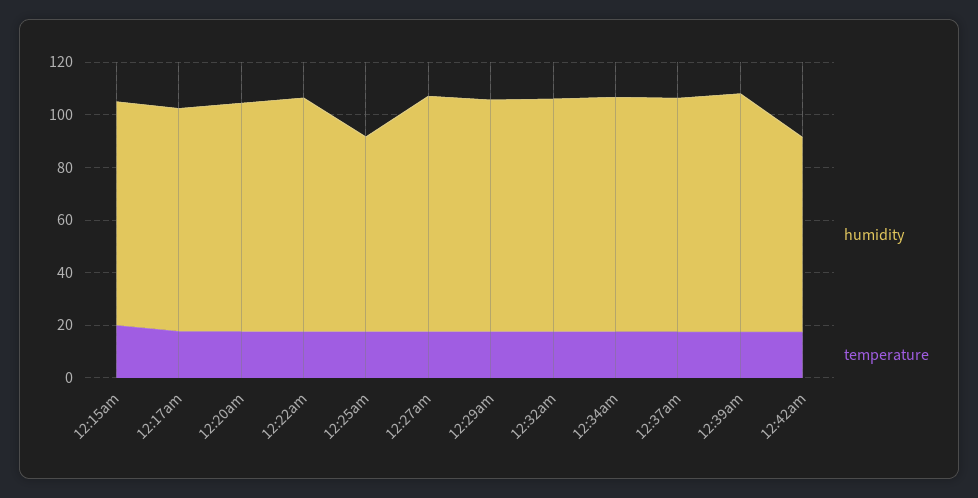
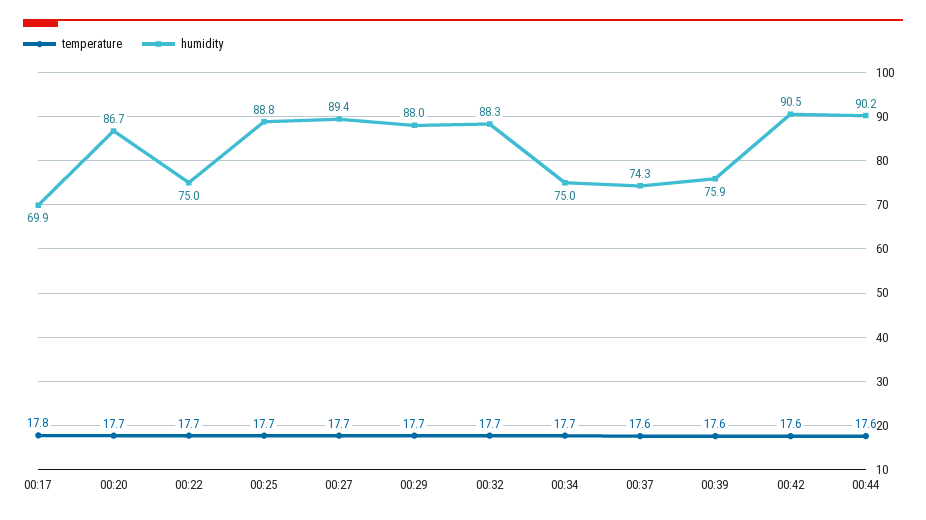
humidity, 12:15am: 85 -> none
temperature, 12:15am: 20 -> none
humidity, 12:17am: 85 -> 69.9
humidity, 12:22am: 90 -> 75
humidity, 12:25am: 75 -> 88.8
humidity, 12:34am: 90 -> 75
humidity, 12:37am: 90 -> 74.3
humidity, 12:39am: 90 -> 75.9
humidity, 12:42am: 75 -> 90.5
temperature, 00:44: none -> 17.6
humidity, 00:44: none -> 90.2

